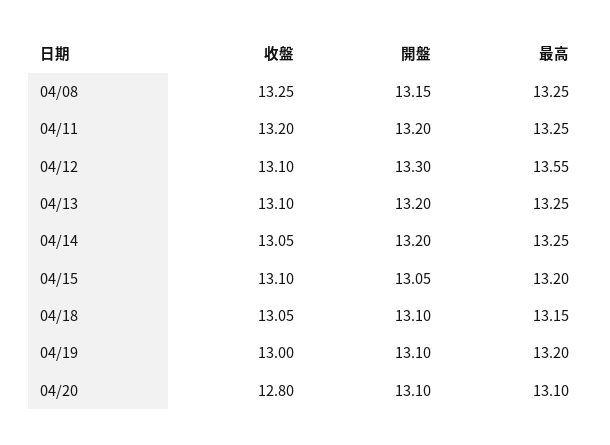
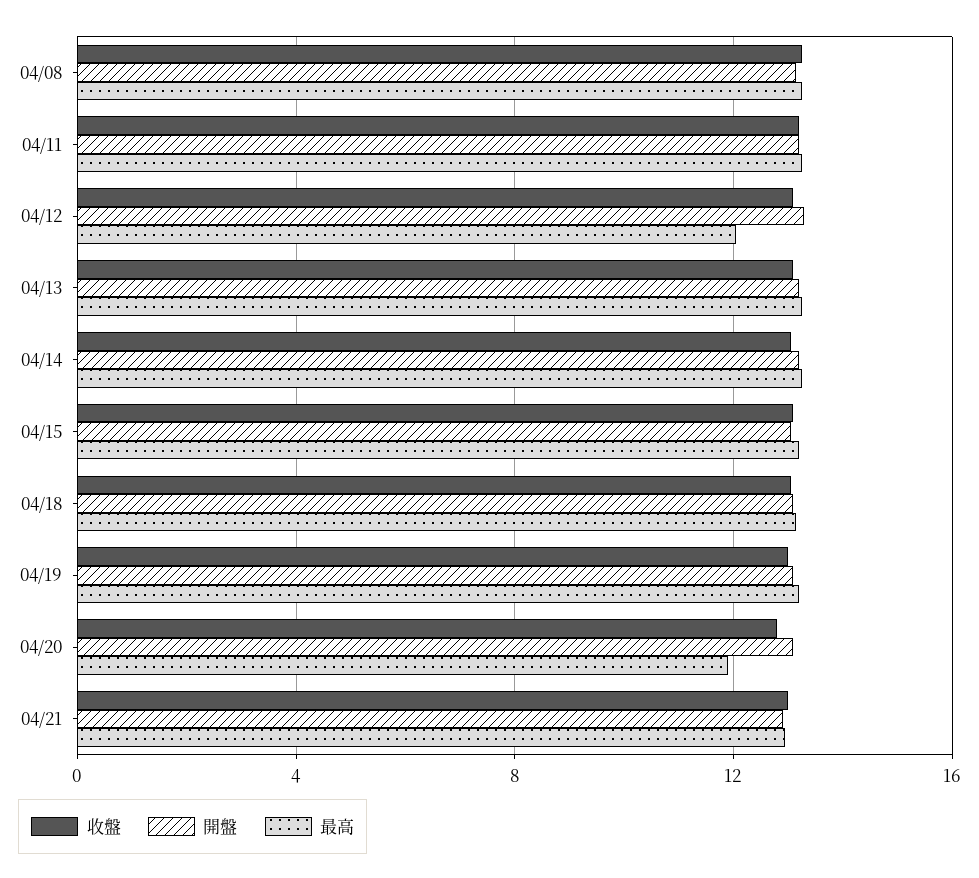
最高, 04/12: 13.55 -> 12
最高, 04/20: 13.1 -> 12
收盤, 04/21: none -> 13
開盤, 04/21: none -> 13
最高, 04/21: none -> 13

